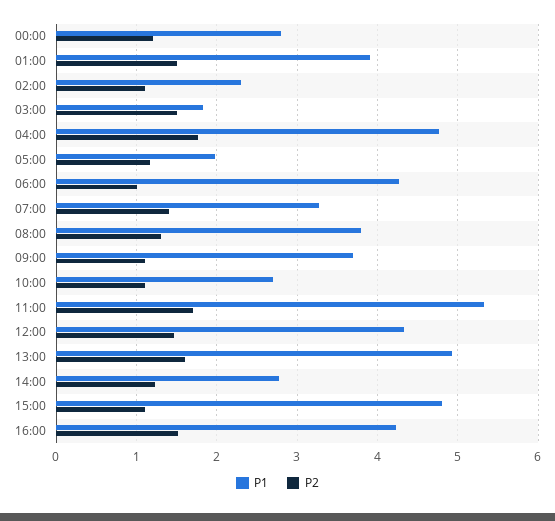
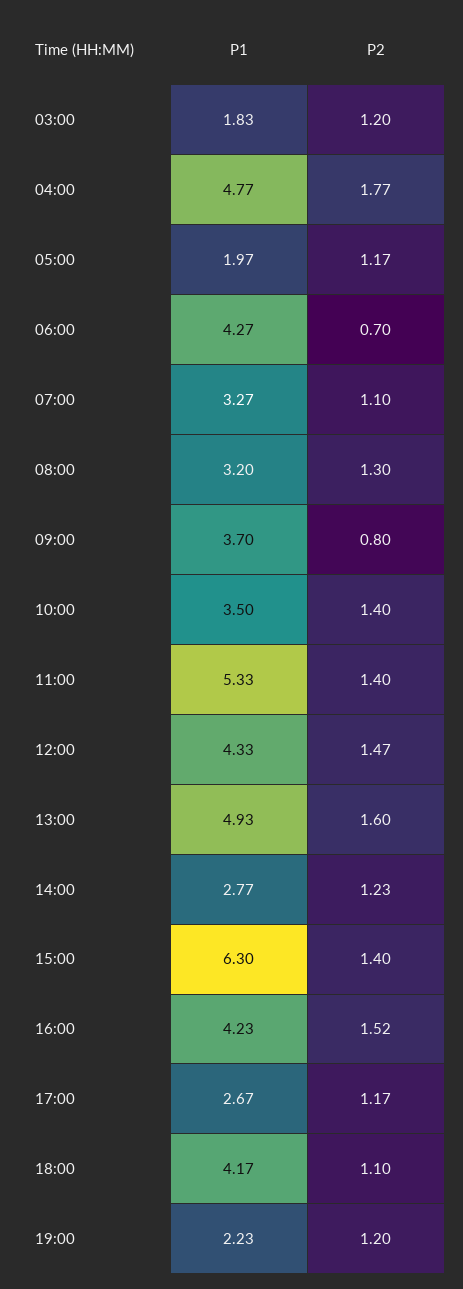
P1, 00:00: 2.8 -> none
P2, 00:00: 1.2 -> none
P1, 01:00: 3.9 -> none
P2, 01:00: 1.5 -> none
P1, 02:00: 2.3 -> none
P2, 02:00: 1.1 -> none
P2, 03:00: 1.5 -> 1.2
P2, 06:00: 1 -> 0.7
P2, 07:00: 1.4 -> 1.1
P1, 08:00: 3.8 -> 3.2
P2, 09:00: 1.1 -> 0.8
P1, 10:00: 2.7 -> 3.5
P2, 10:00: 1.1 -> 1.4
P2, 11:00: 1.7 -> 1.4
P1, 15:00: 4.8 -> 6.3
P2, 15:00: 1.1 -> 1.4
P1, 17:00: none -> 2.67
P2, 17:00: none -> 1.17
P1, 18:00: none -> 4.17
P2, 18:00: none -> 1.1
P1, 19:00: none -> 2.23
P2, 19:00: none -> 1.2

